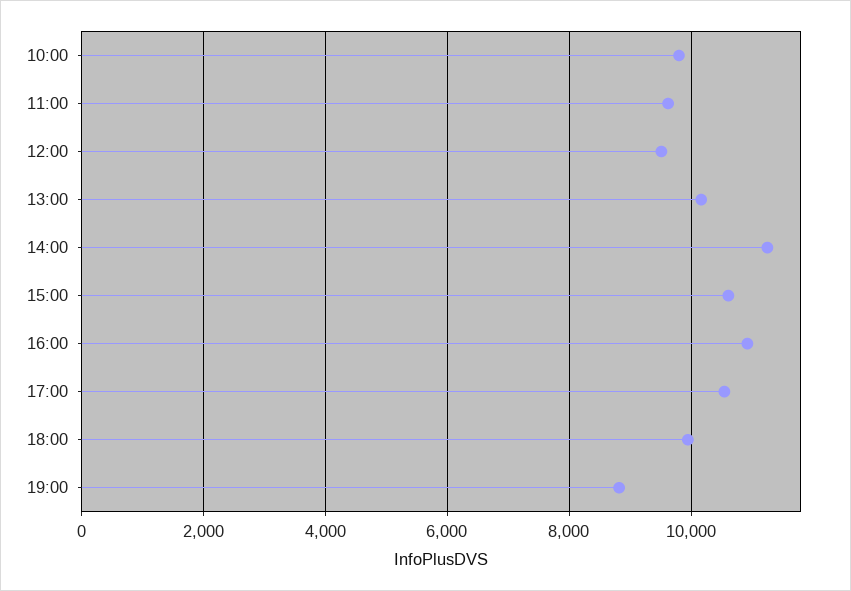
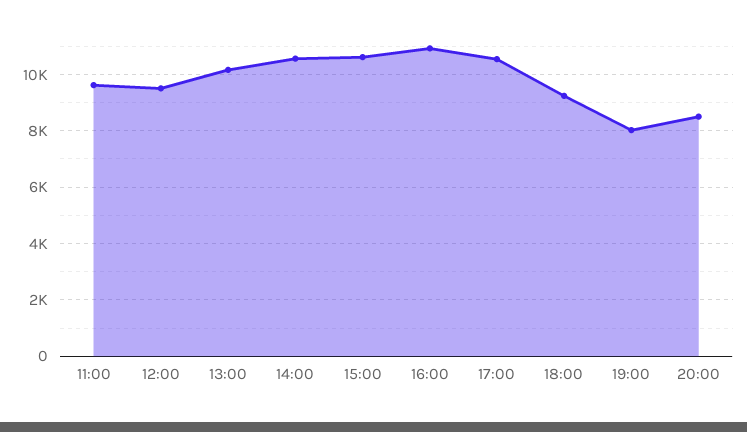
10:00: 9800 -> none
14:00: 11200 -> 10500
18:00: 10000 -> 9250
19:00: 8800 -> 8000
20:00: none -> 8500

